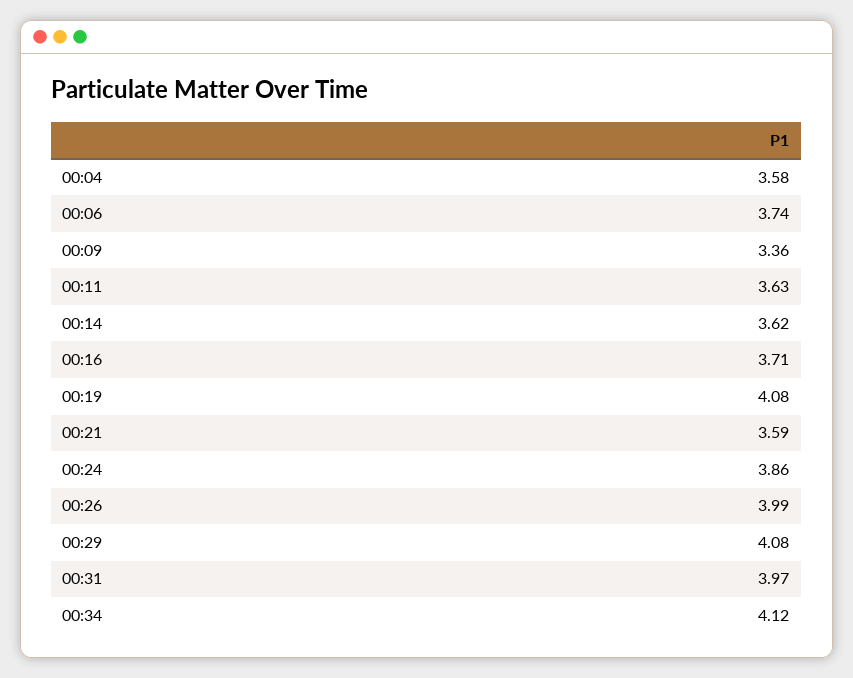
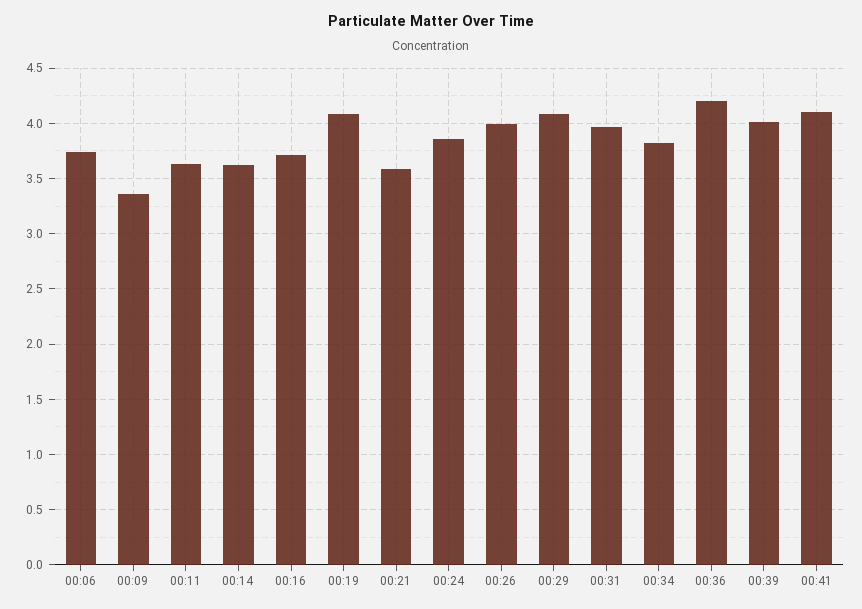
00:04: 3.58 -> none
00:34: 4.12 -> 3.8
00:36: none -> 4.2
00:39: none -> 4
00:41: none -> 4.1

